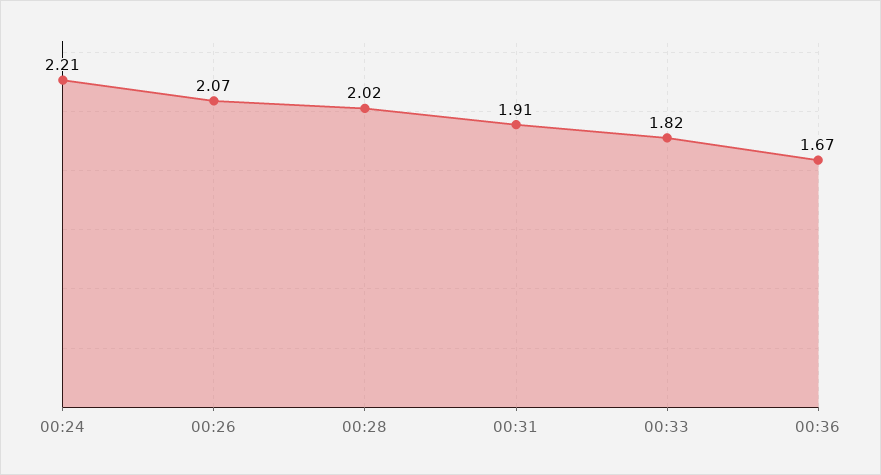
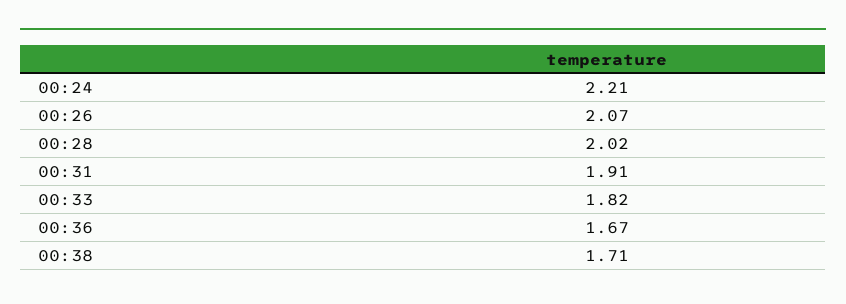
00:38: none -> 1.71

